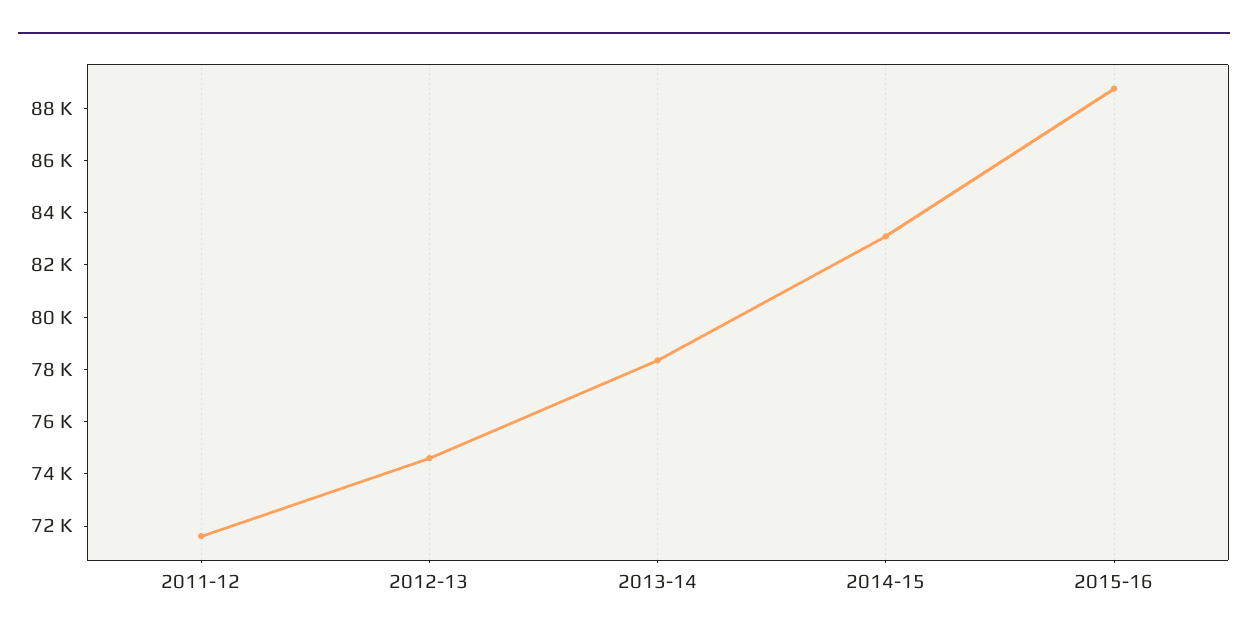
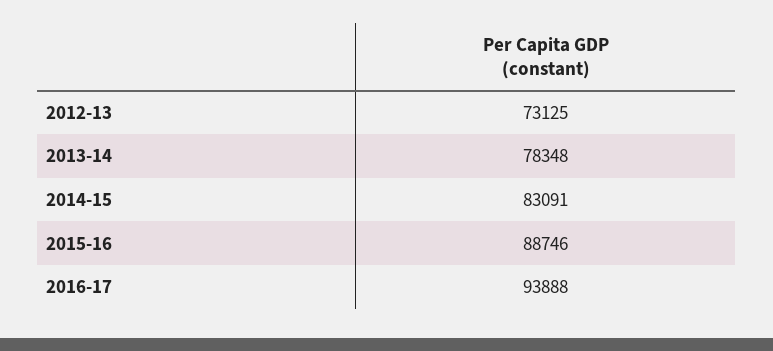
2011-12: 71500 -> none
2012-13: 74500 -> 73125
2016-17: none -> 93888

